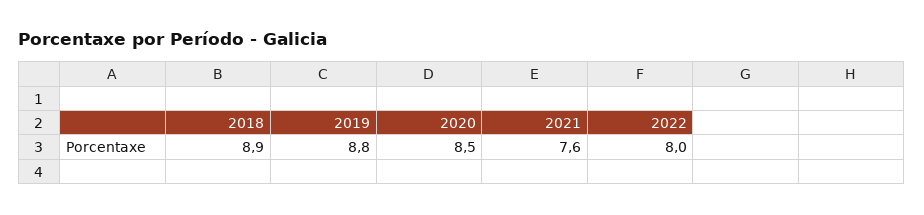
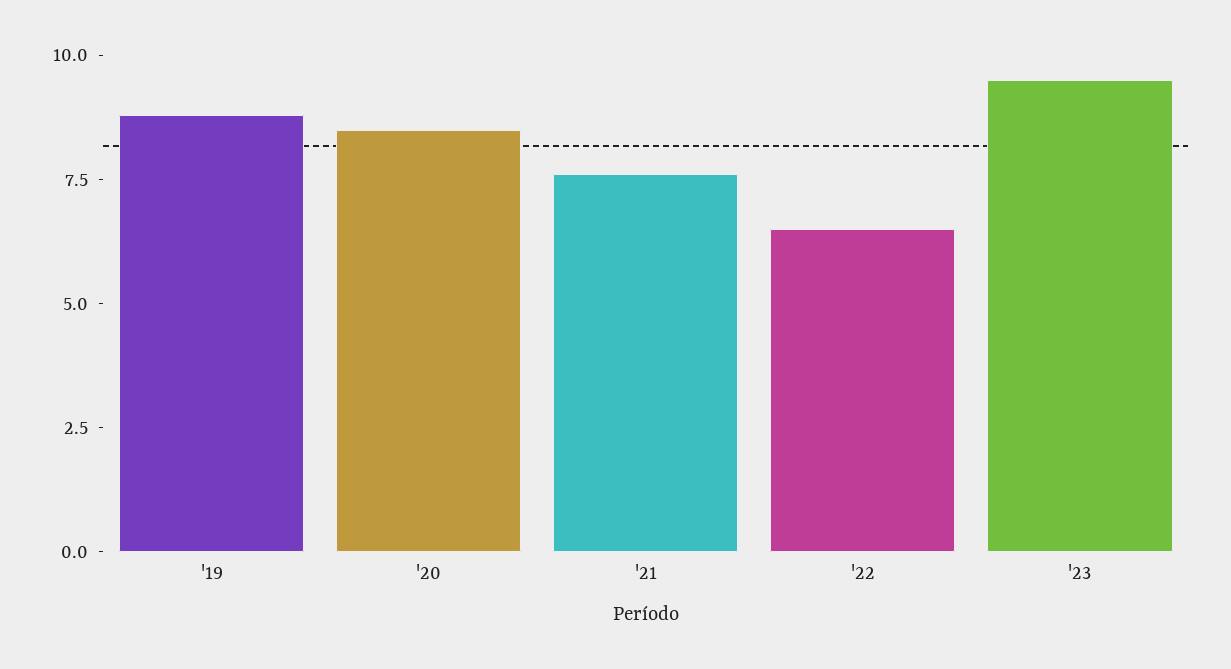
2018: 8.9 -> none
2022: 8 -> 6.5
'23: none -> 9.5

